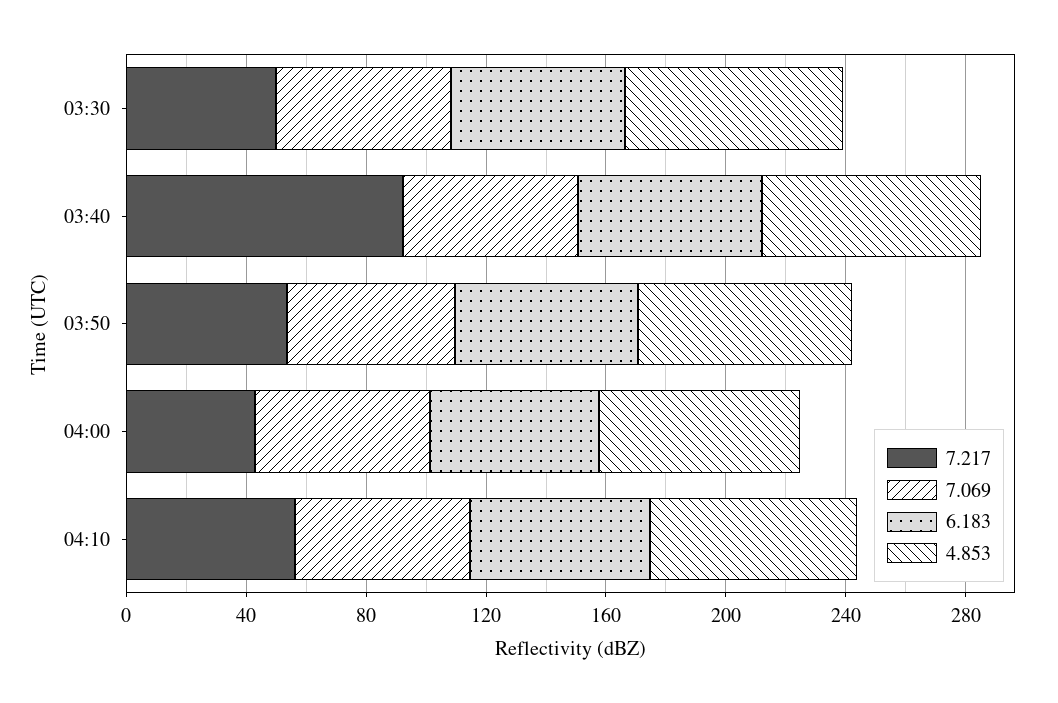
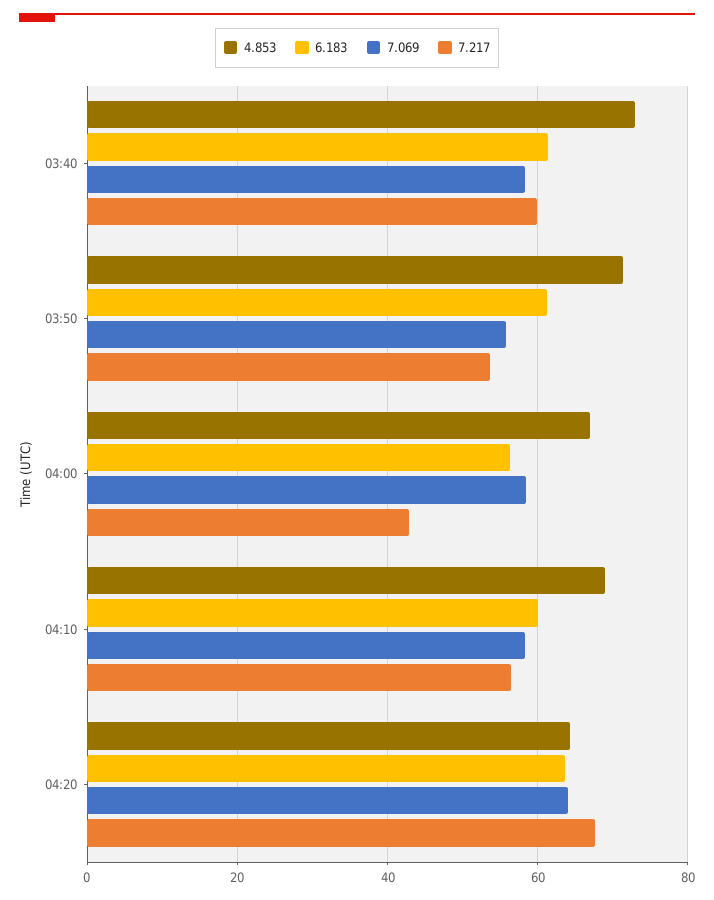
7.217, 03:30: 50 -> none
7.069, 03:30: 60 -> none
6.183, 03:30: 60 -> none
4.853, 03:30: 70 -> none
7.217, 03:40: 90 -> 60
4.853, 04:20: none -> 64
6.183, 04:20: none -> 64
7.069, 04:20: none -> 64
7.217, 04:20: none -> 68

